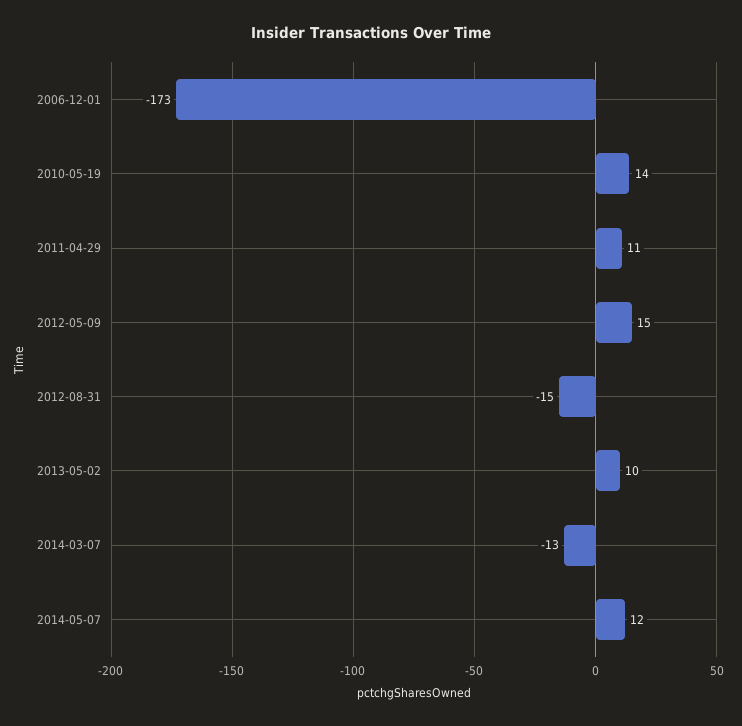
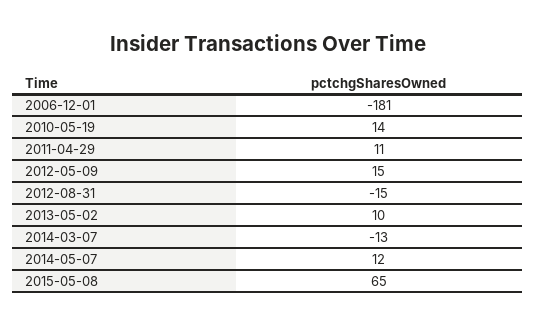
2006-12-01: -173 -> -181
2015-05-08: none -> 65

